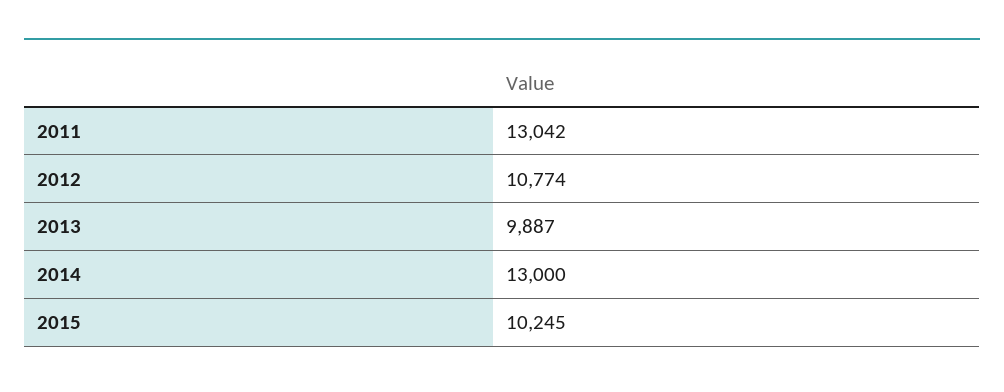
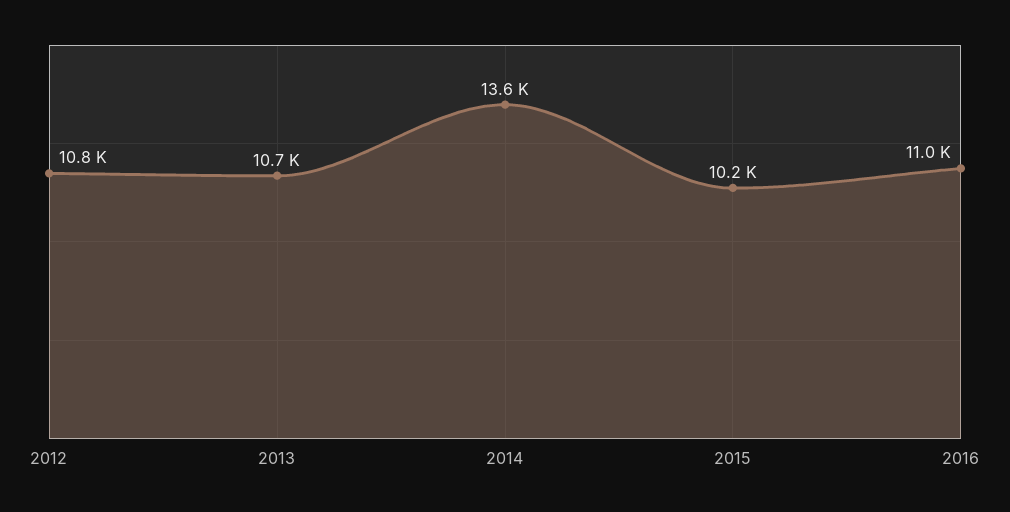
2011: 13042 -> none
2013: 9887 -> 10700
2014: 13000 -> 13600
2016: none -> 11000

